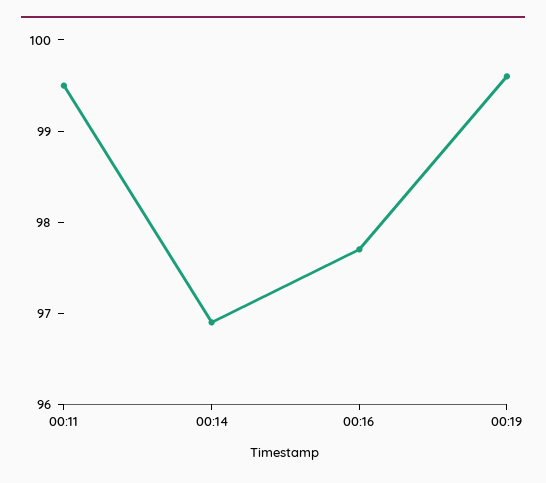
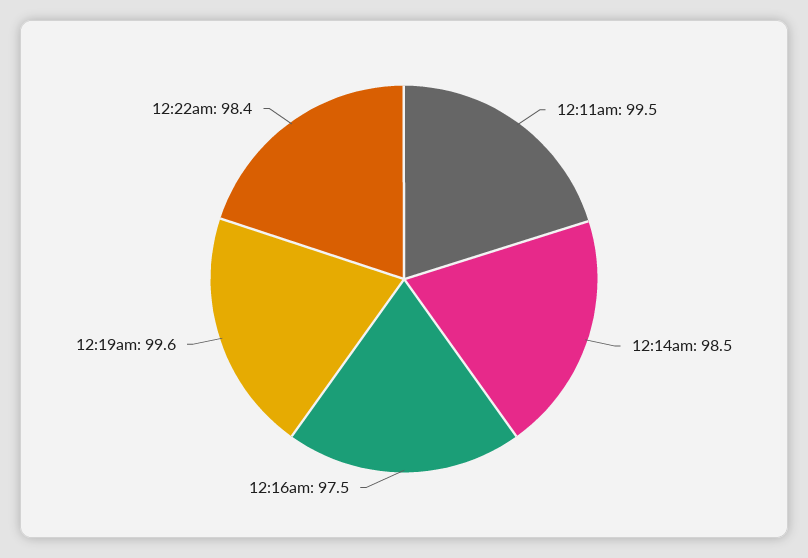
00:14: 96.9 -> 98.5
00:16: 97.7 -> 97.5
12:22am: none -> 98.4

